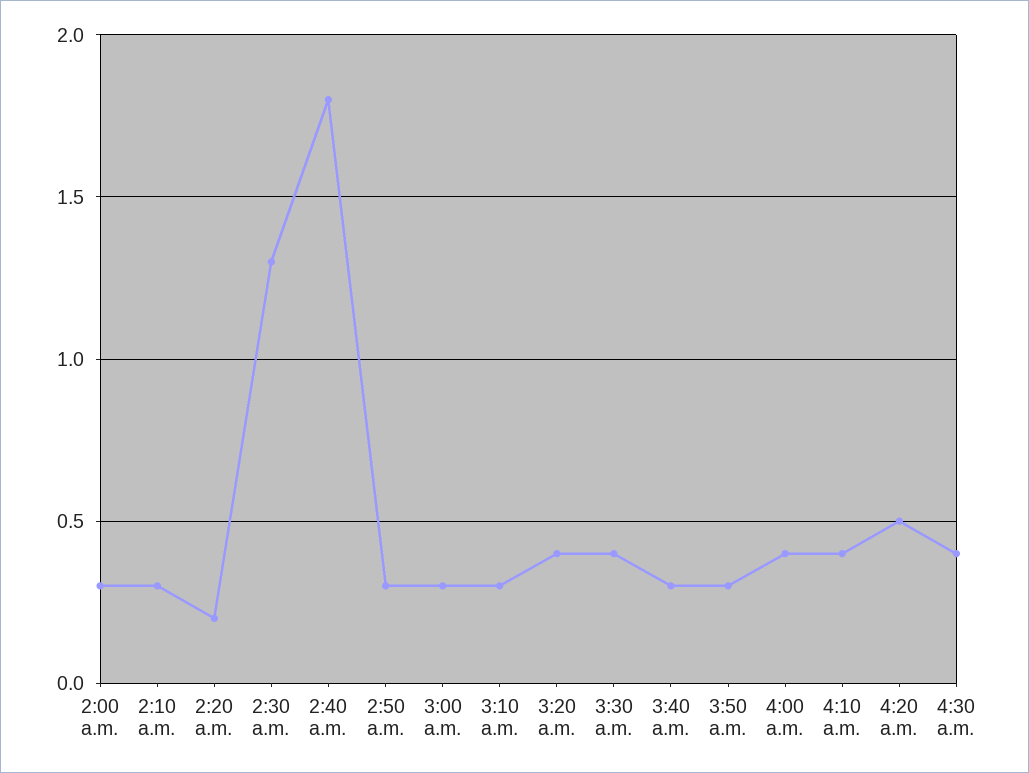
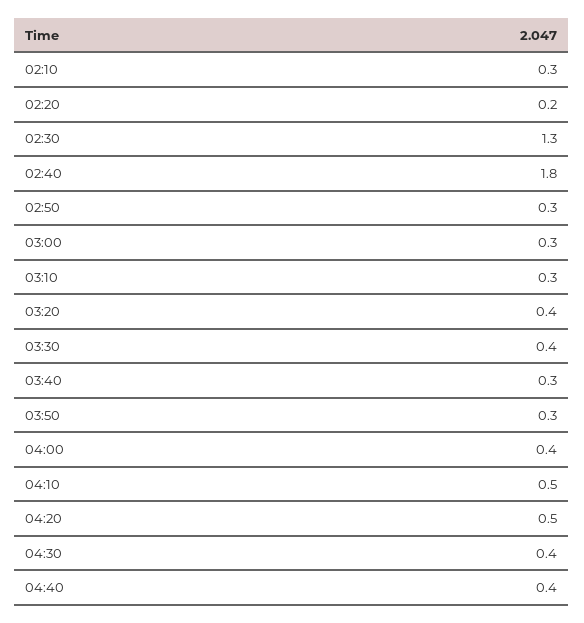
2:00 a.m.: 0.3 -> none
4:10 a.m.: 0.4 -> 0.5
04:40: none -> 0.4

